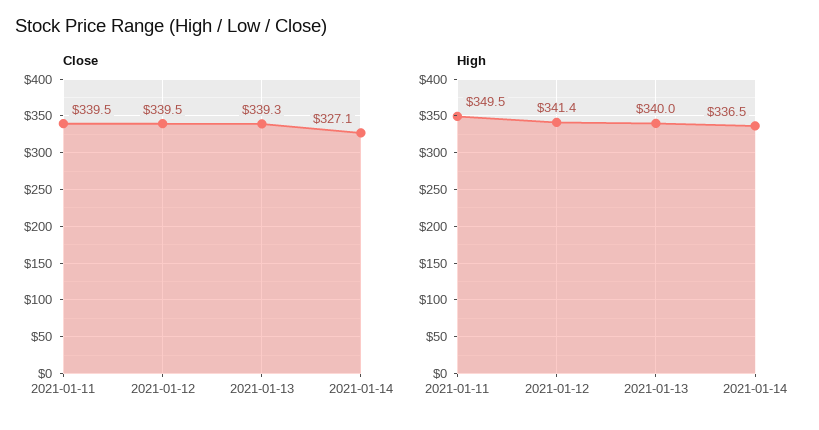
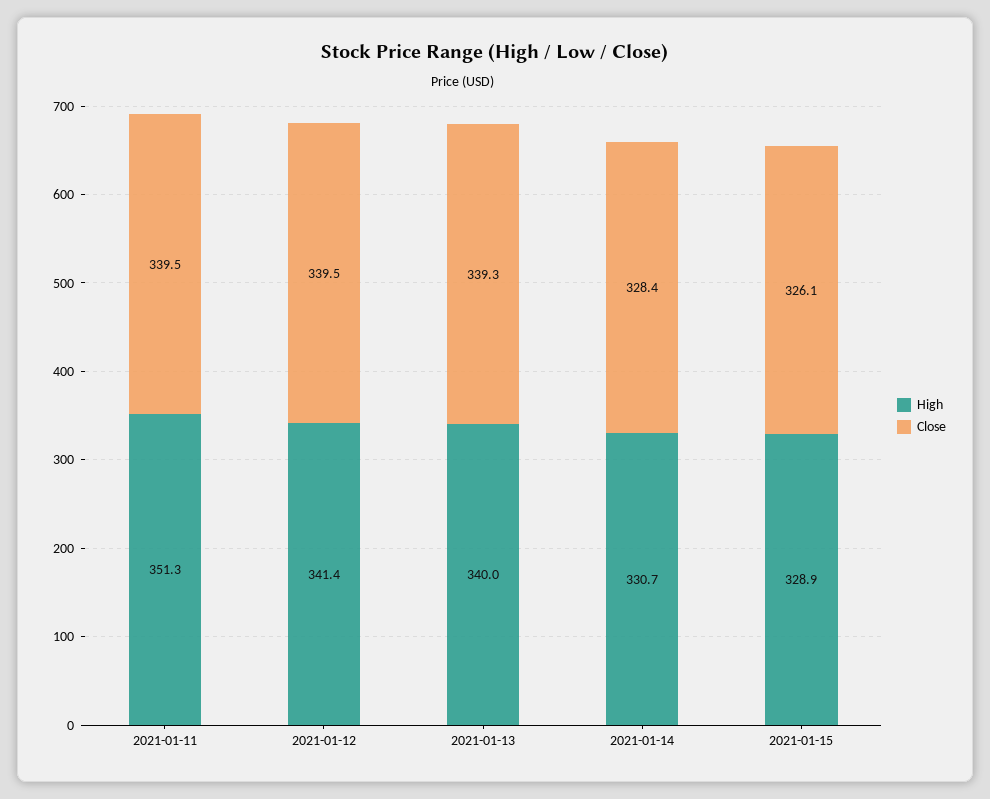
Close, 2021-01-14: 327.1 -> 328.4
High, 2021-01-11: 349.5 -> 351.3
High, 2021-01-14: 336.5 -> 330.7
High, 2021-01-15: none -> 328.9
Close, 2021-01-15: none -> 326.1

